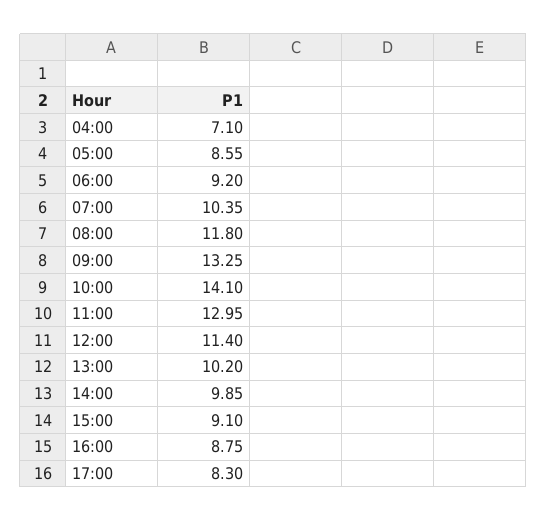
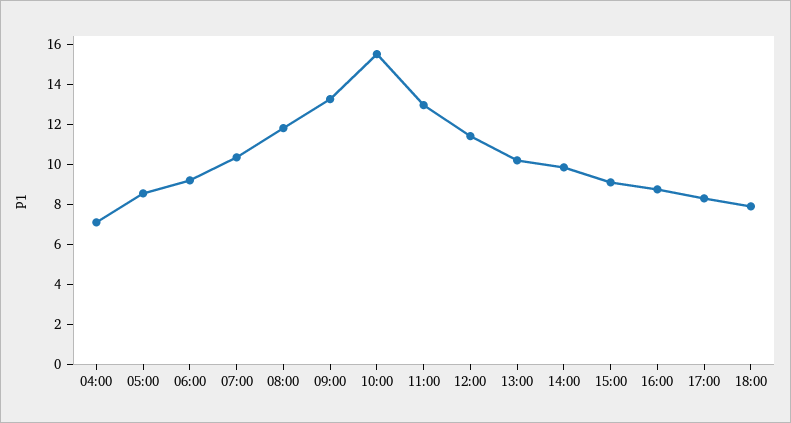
10:00: 14.1 -> 15.5
18:00: none -> 8

